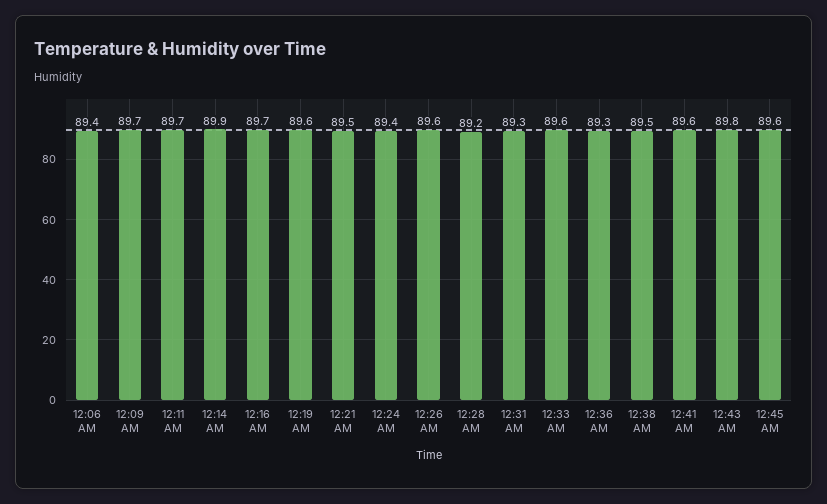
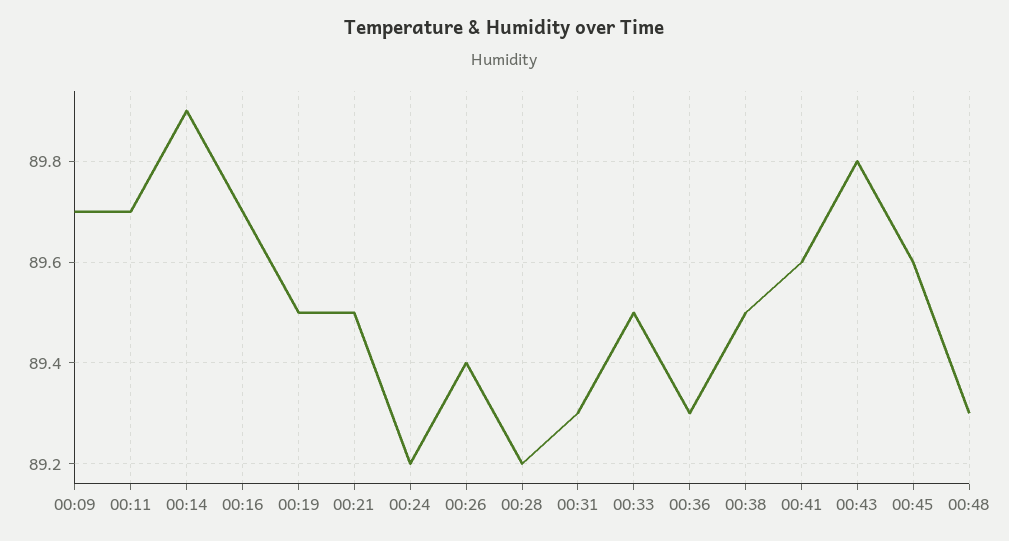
12:06 AM: 89.4 -> none
12:19 AM: 89.6 -> 89.5
12:24 AM: 89.4 -> 89.2
12:26 AM: 89.6 -> 89.4
12:33 AM: 89.6 -> 89.5
00:48: none -> 89.3

